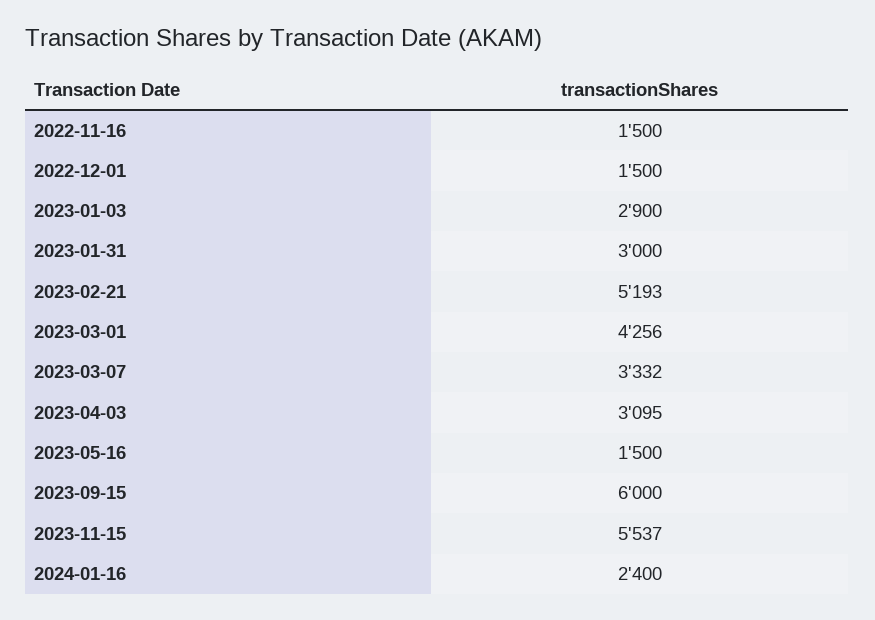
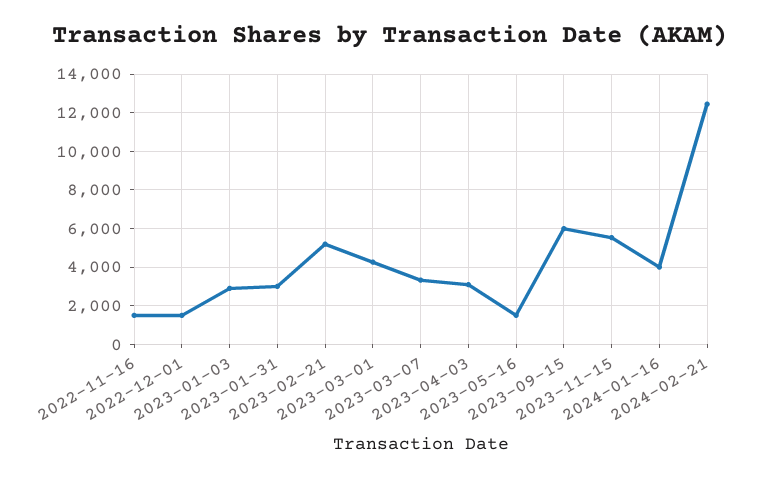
2024-01-16: 2400 -> 4000
2024-02-21: none -> 12500

